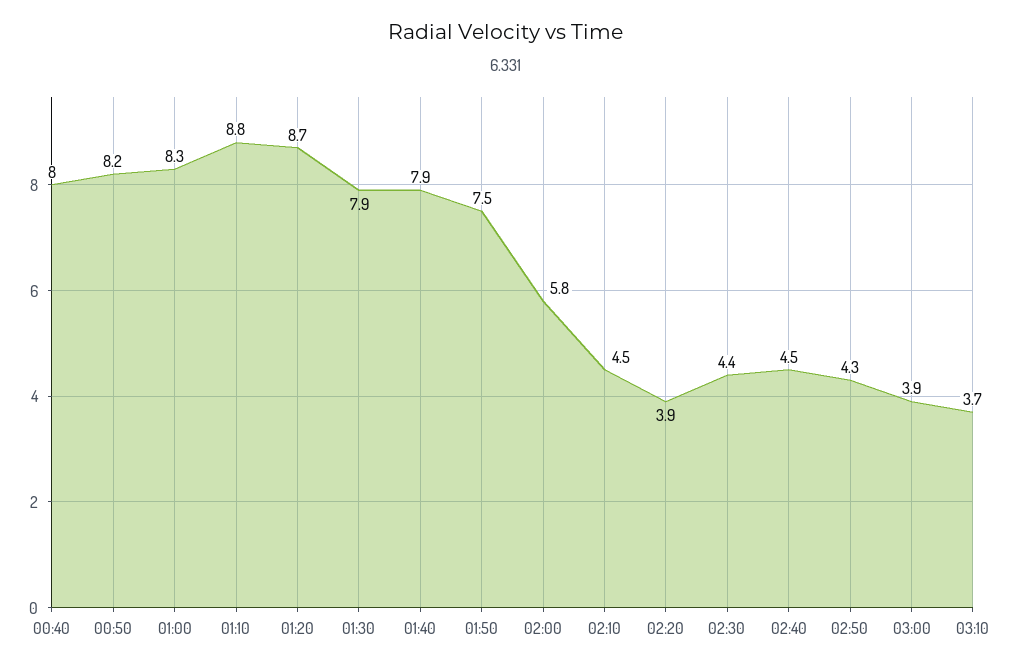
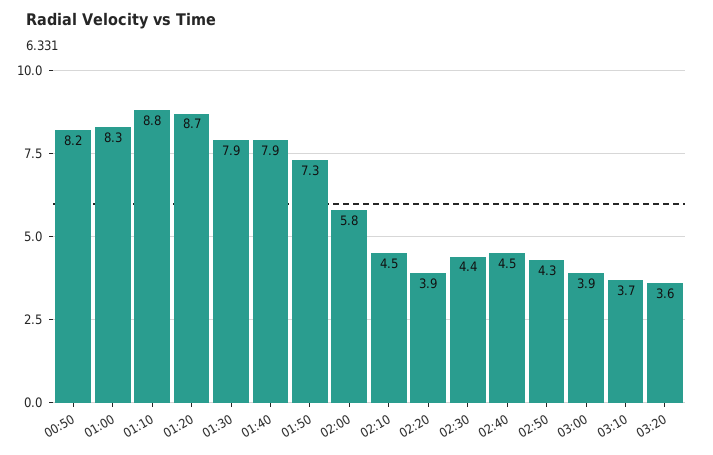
00:40: 8 -> none
01:50: 7.5 -> 7.3
03:20: none -> 3.6

